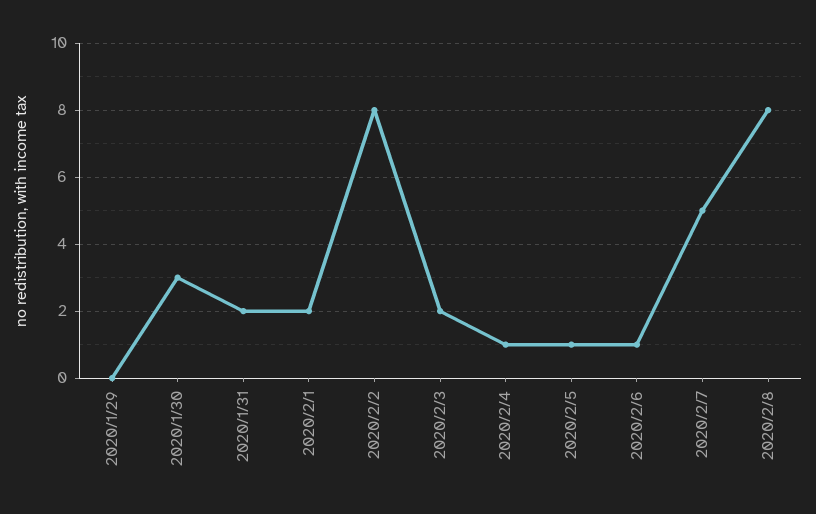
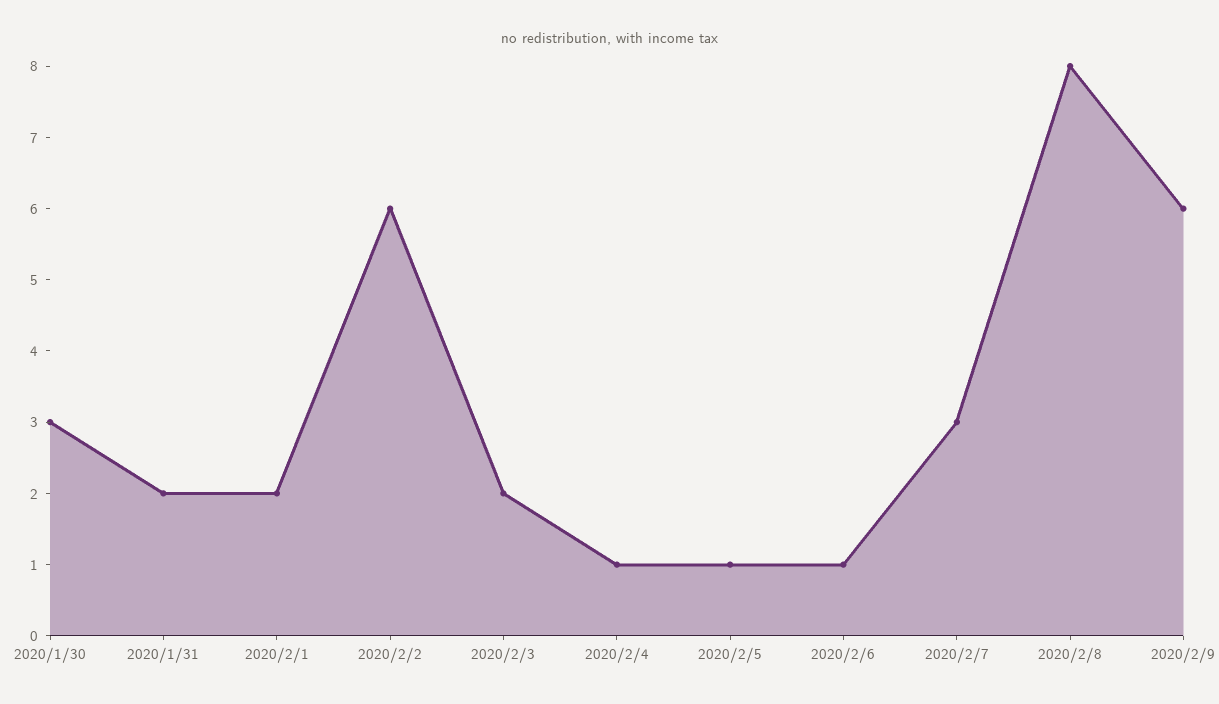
2020/1/29: 0 -> none
2020/2/2: 8 -> 6
2020/2/7: 5 -> 3
2020/2/9: none -> 6

